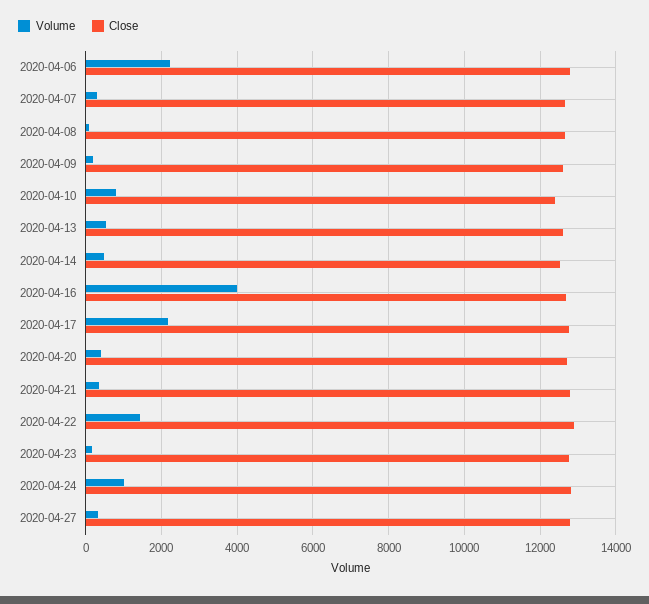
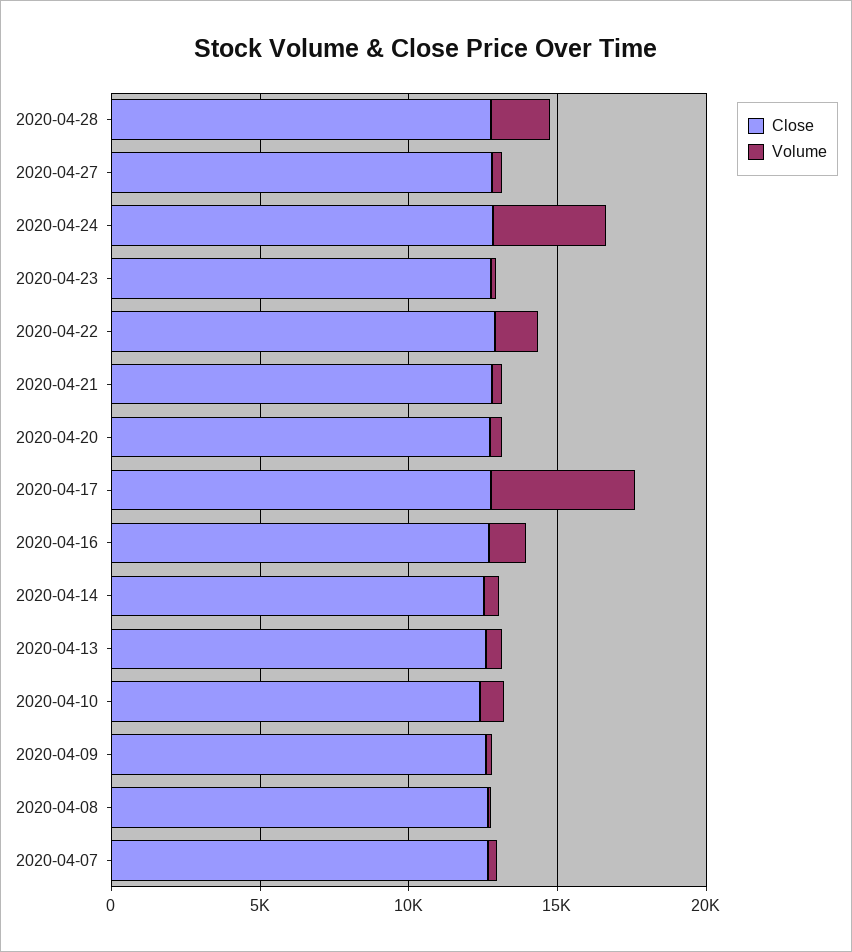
Volume, 2020-04-06: 2200 -> none
Close, 2020-04-06: 12800 -> none
Volume, 2020-04-16: 4000 -> 1000
Volume, 2020-04-17: 2200 -> 5000
Volume, 2020-04-24: 1000 -> 4000
Close, 2020-04-28: none -> 13000
Volume, 2020-04-28: none -> 2000

